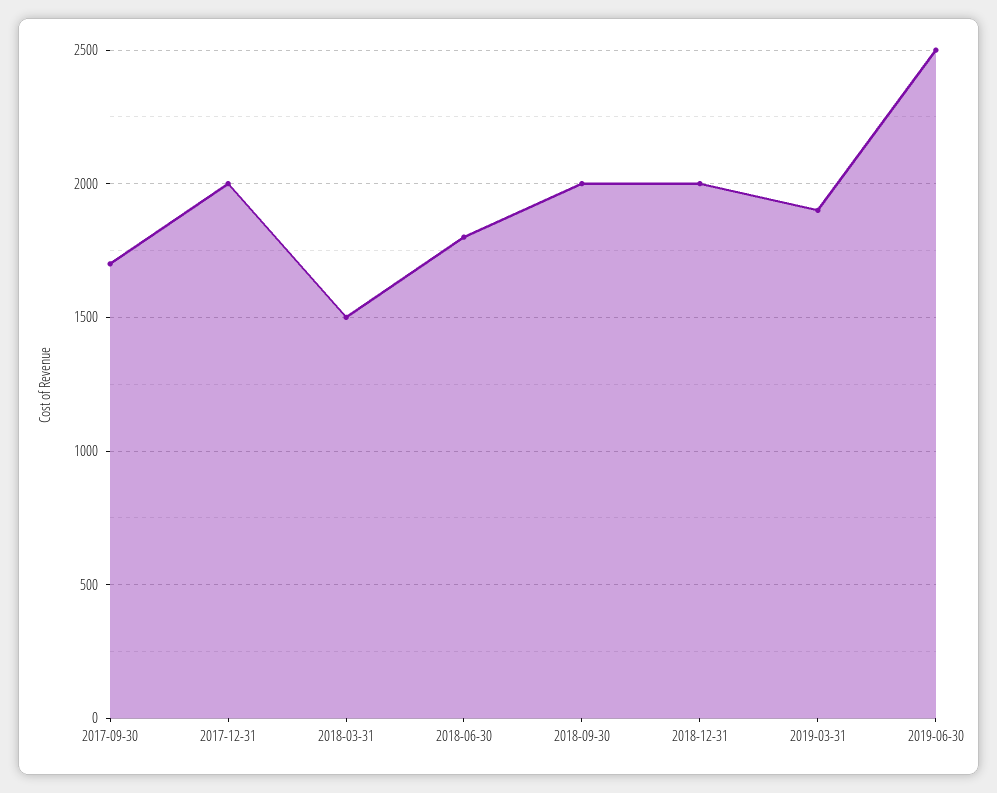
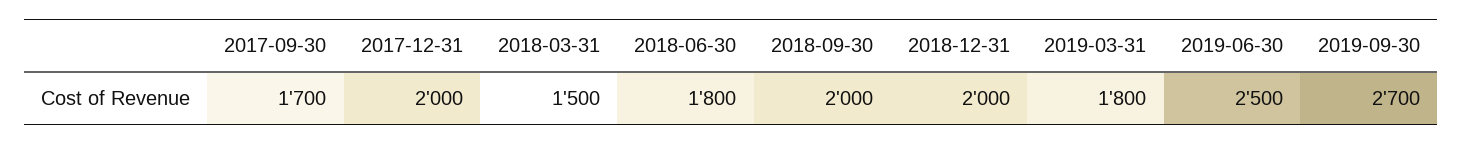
2019-03-31: 1900 -> 1800
2019-09-30: none -> 2700

